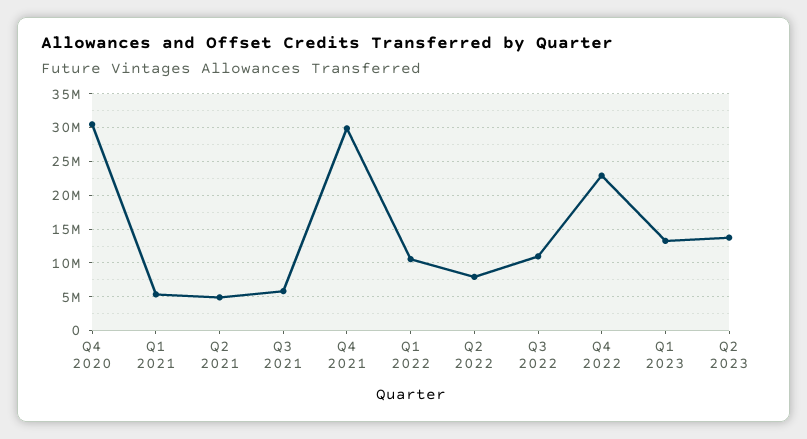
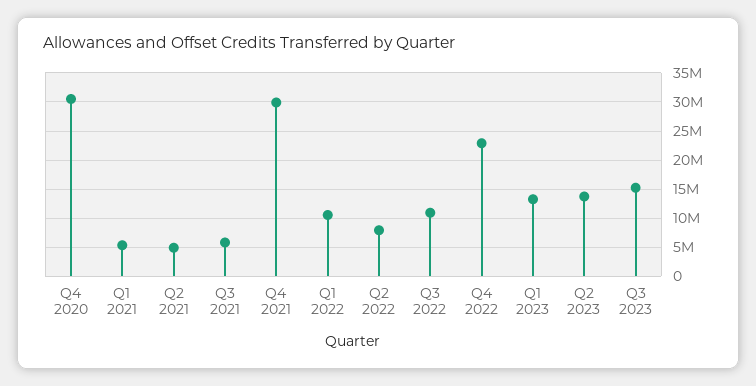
Q3 2023: none -> 15000000

